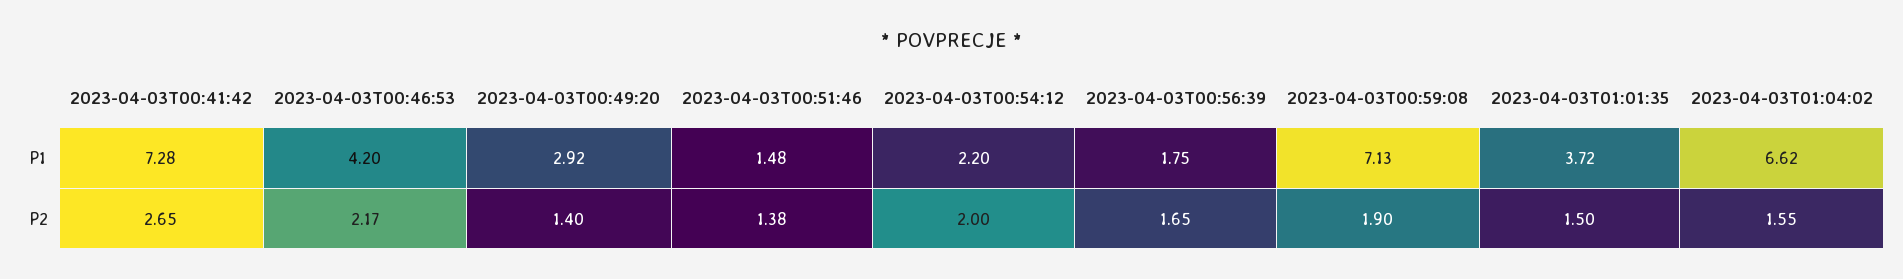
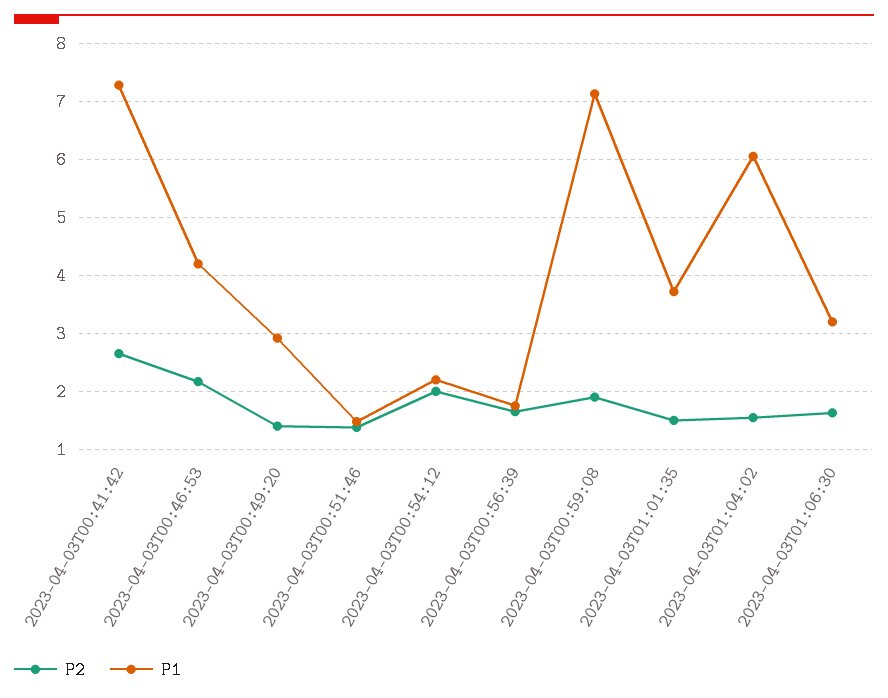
P1, 2023-04-03T01:04:02: 6.62 -> 6
P2, 2023-04-03T01:06:30: none -> 1.6
P1, 2023-04-03T01:06:30: none -> 3.2

